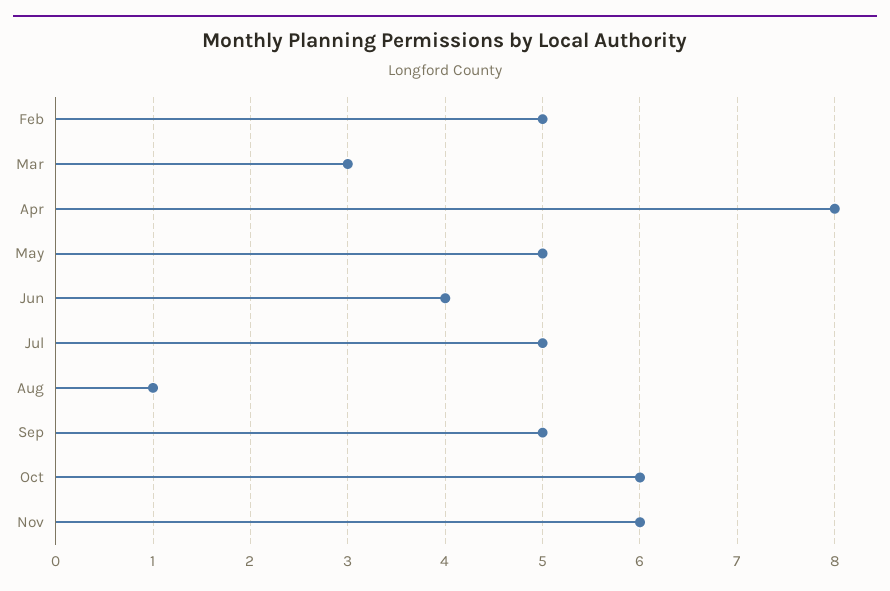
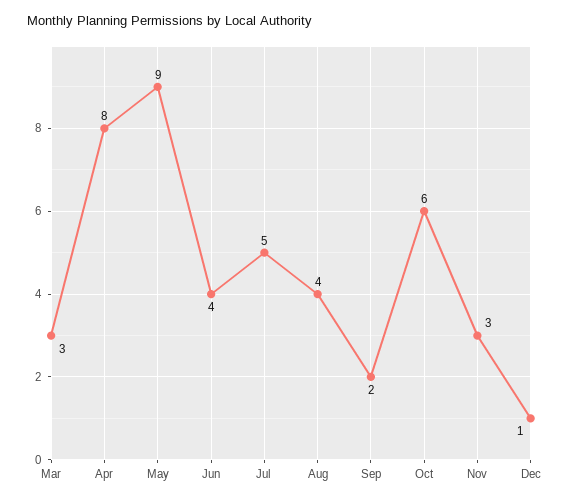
Feb: 5 -> none
May: 5 -> 9
Aug: 1 -> 4
Sep: 5 -> 2
Nov: 6 -> 3
Dec: none -> 1

